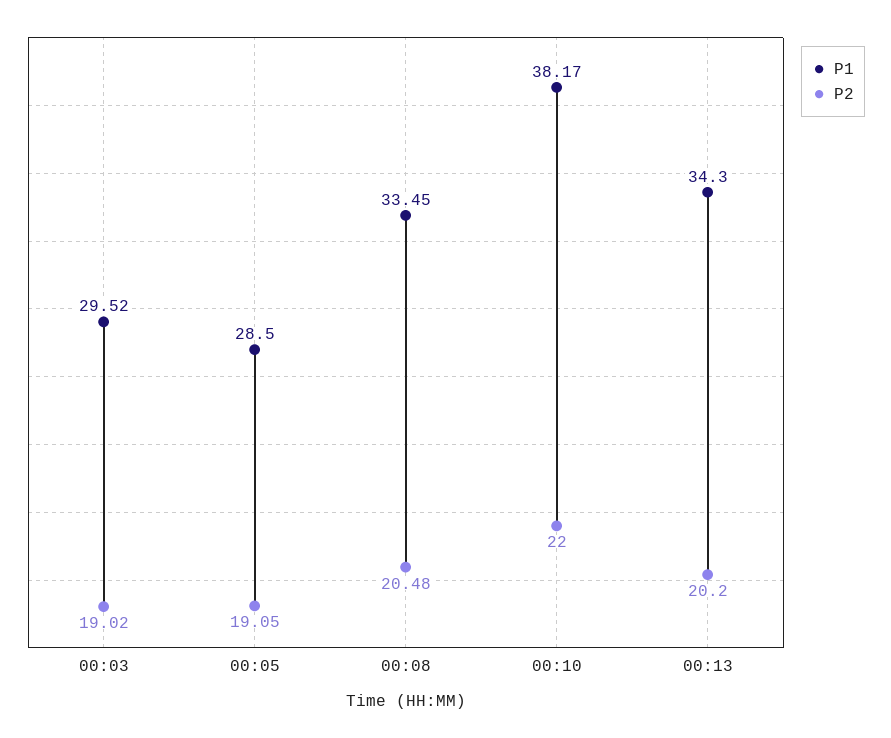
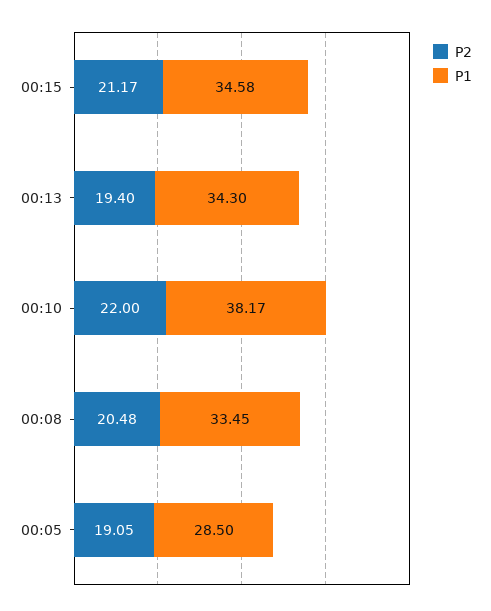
P1, 00:03: 29.52 -> none
P2, 00:03: 19.02 -> none
P2, 00:13: 20.2 -> 19.4
P2, 00:15: none -> 21.17
P1, 00:15: none -> 34.58

